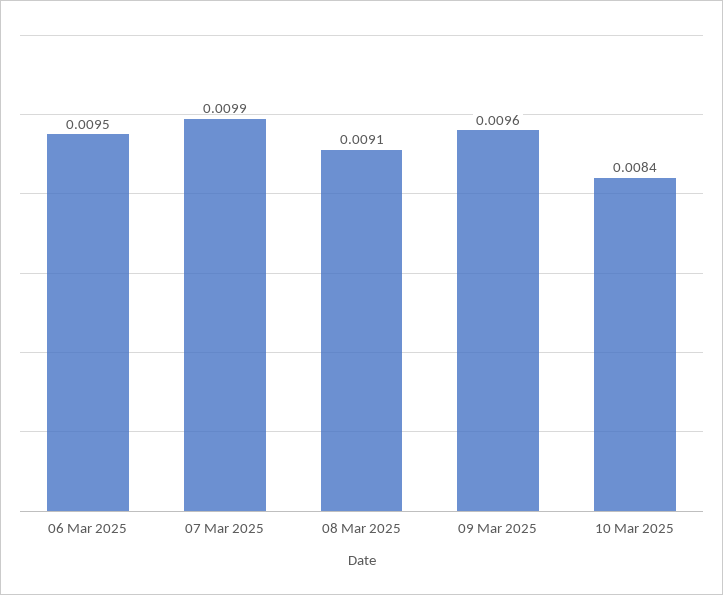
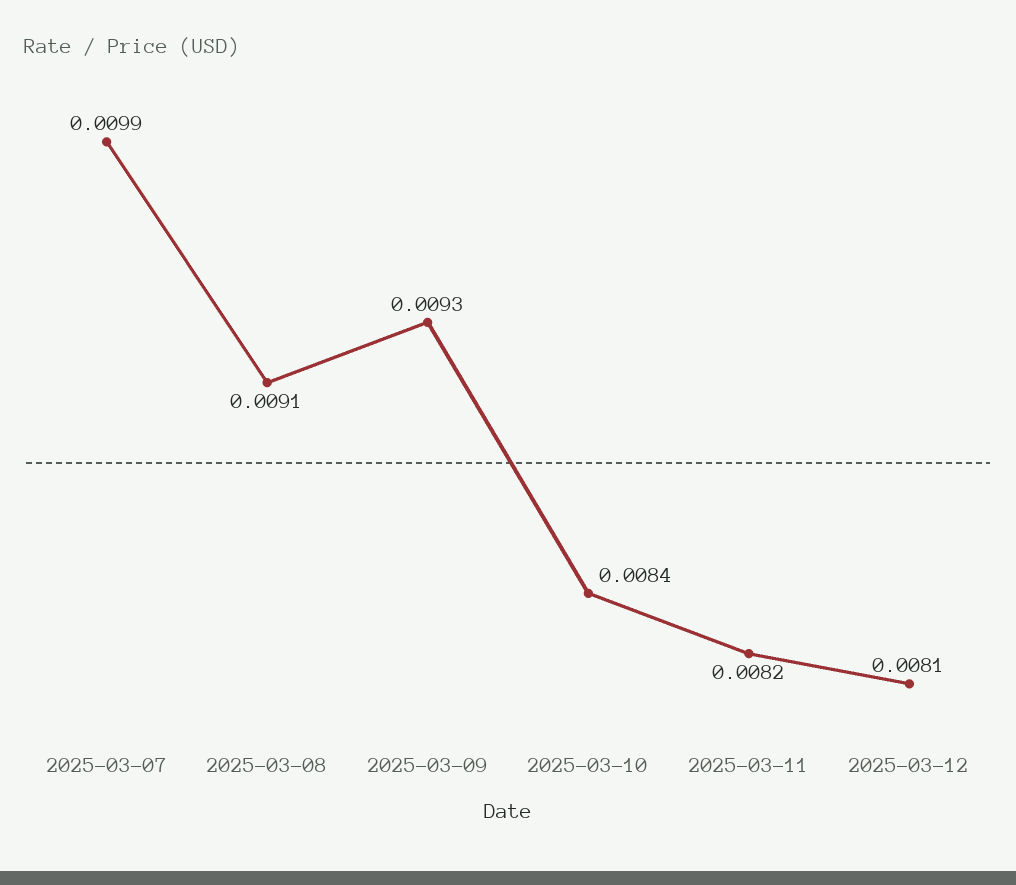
06 Mar 2025: 0.0095 -> none
09 Mar 2025: 0.0096 -> 0.0093
2025-03-11: none -> 0.0082
2025-03-12: none -> 0.0081

